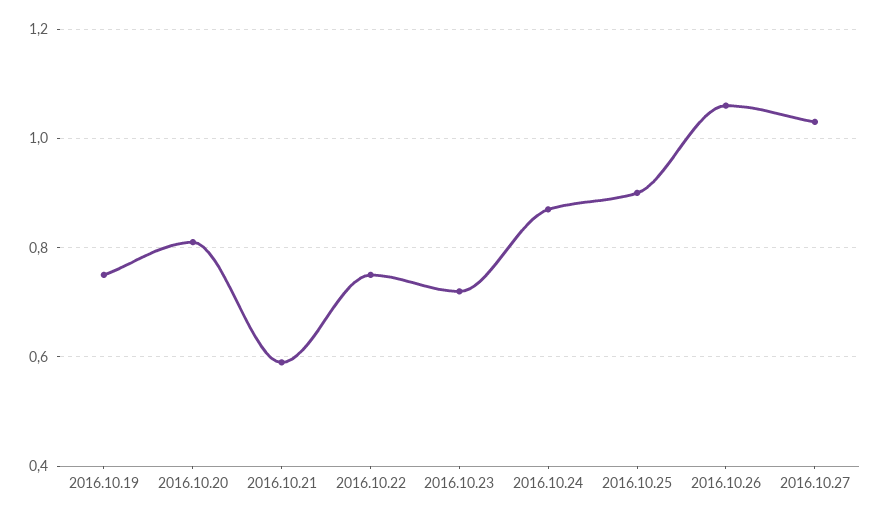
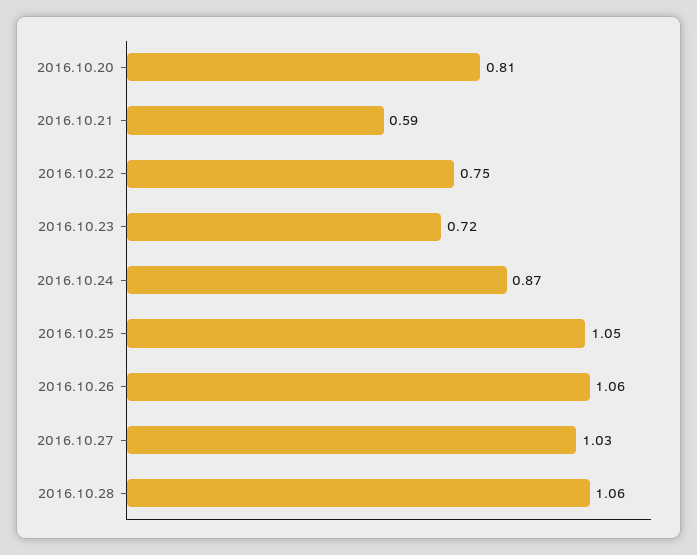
2016.10.19: 0.75 -> none
2016.10.25: 0.9 -> 1.05
2016.10.28: none -> 1.06

